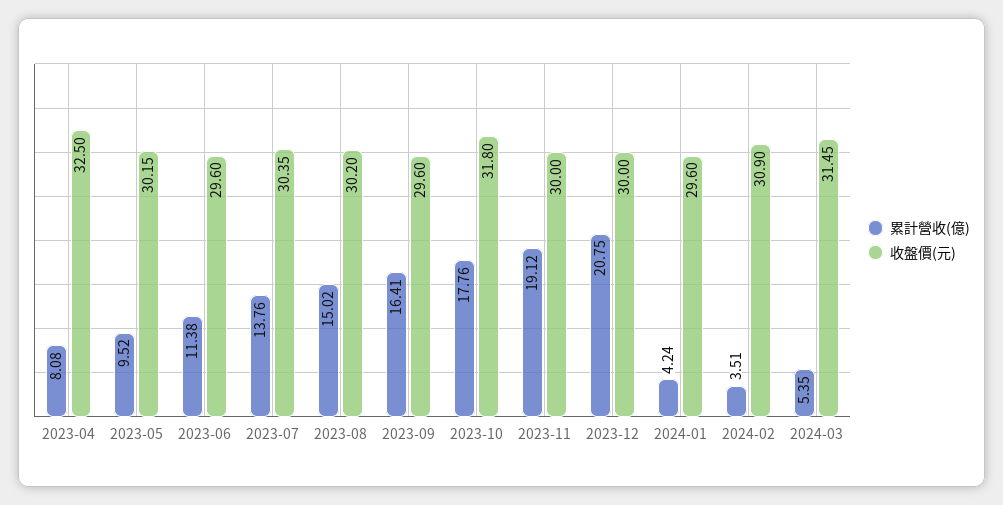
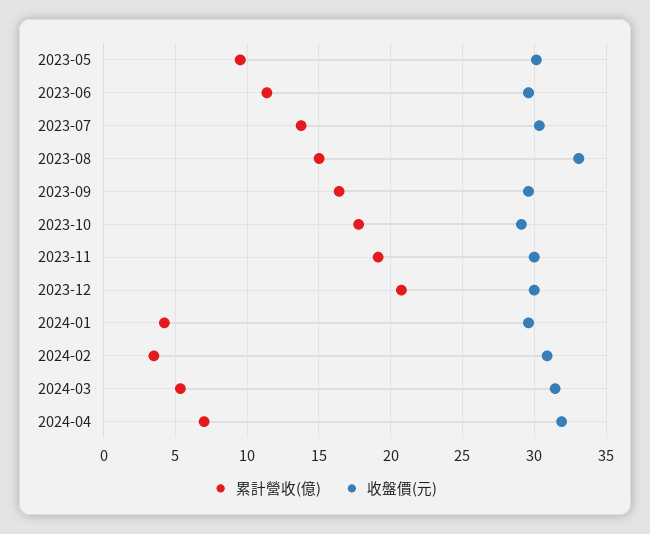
累計營收(億), 2023-04: 8.08 -> none
收盤價(元), 2023-04: 32.5 -> none
收盤價(元), 2023-08: 30.2 -> 33
收盤價(元), 2023-10: 31.8 -> 29
累計營收(億), 2024-04: none -> 7
收盤價(元), 2024-04: none -> 32

